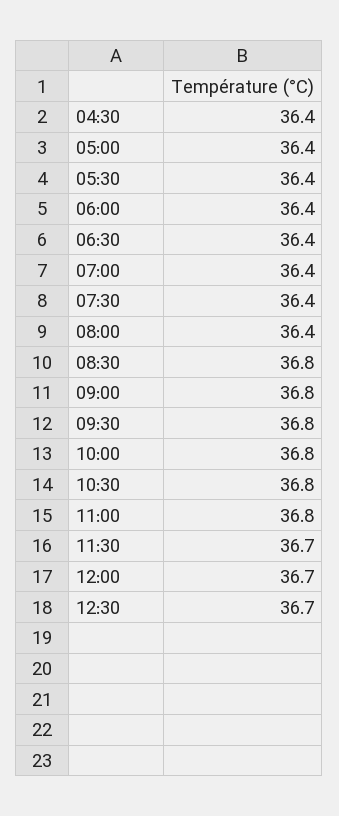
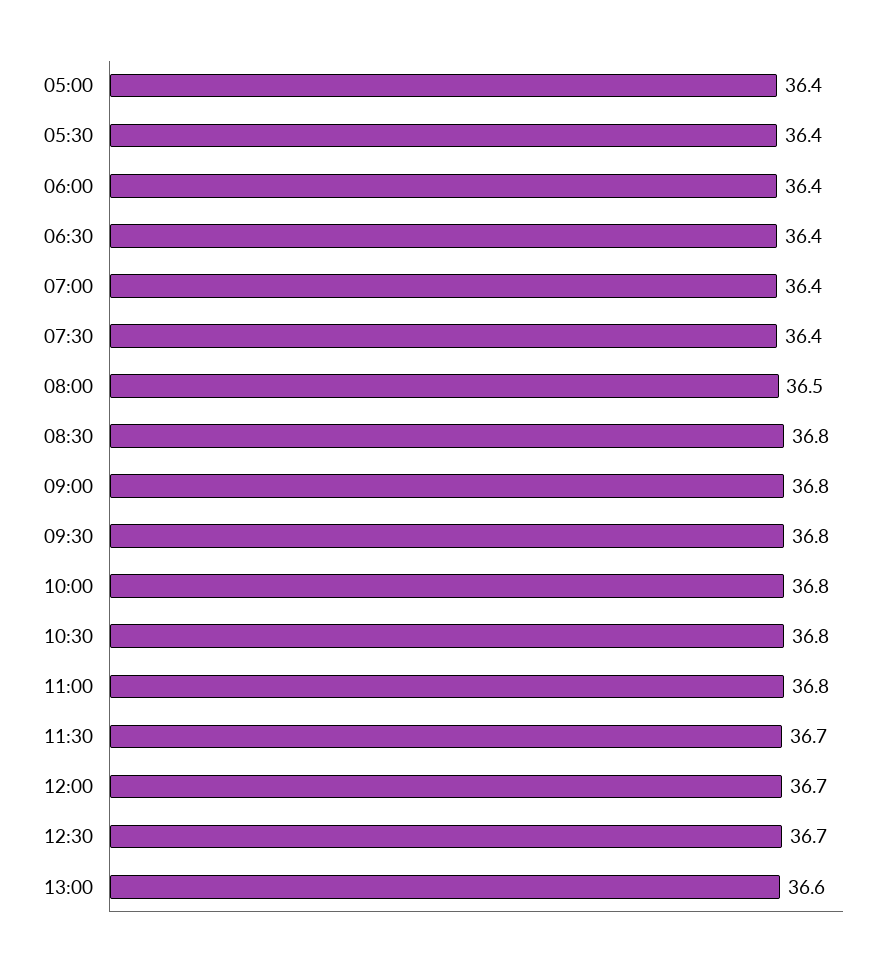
04:30: 36.4 -> none
08:00: 36.4 -> 36.5
13:00: none -> 36.6

